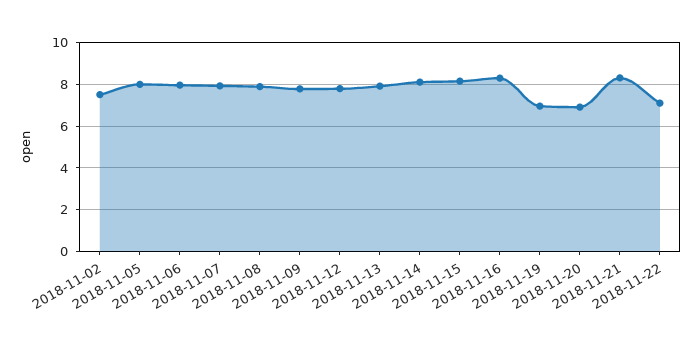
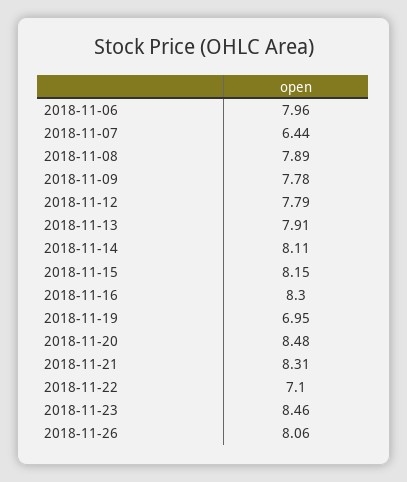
2018-11-02: 7.5 -> none
2018-11-05: 8 -> none
2018-11-07: 8 -> 6.44
2018-11-20: 7 -> 8.48
2018-11-23: none -> 8.46
2018-11-26: none -> 8.06

